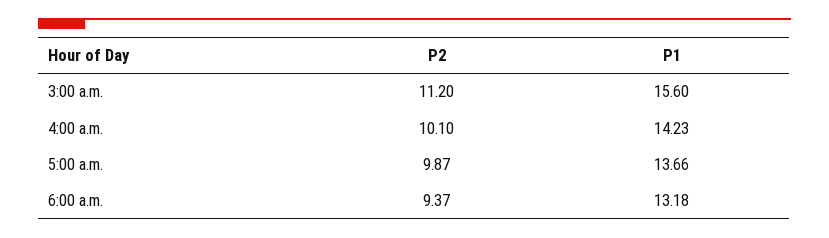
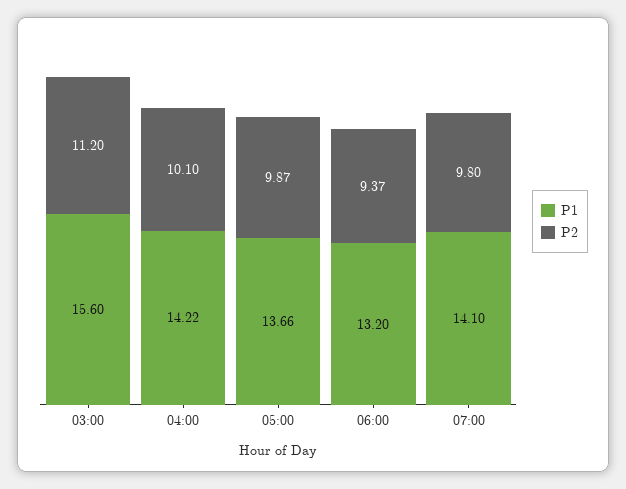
P1, 4:00 a.m.: 14.23 -> 14.22
P1, 6:00 a.m.: 13.18 -> 13.2
P1, 07:00: none -> 14.1
P2, 07:00: none -> 9.8

